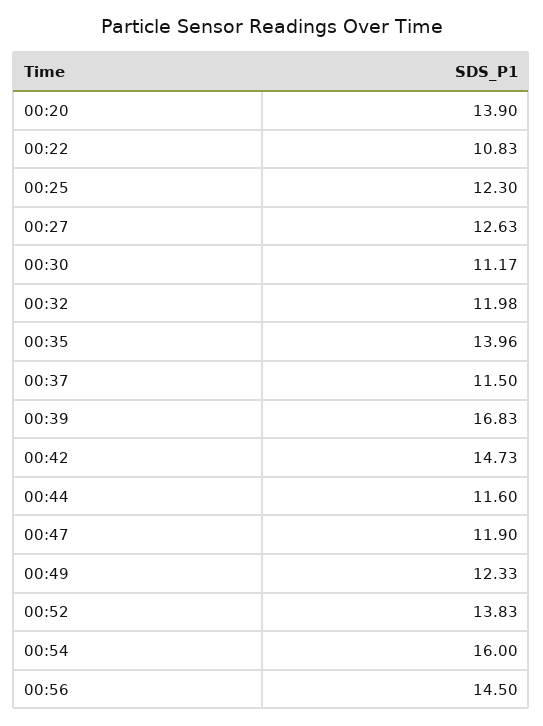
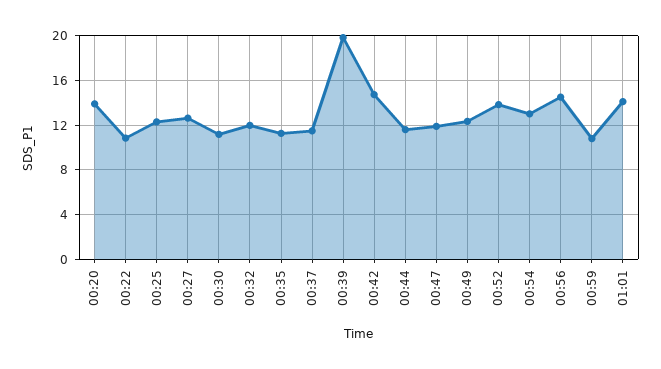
00:35: 13.96 -> 11
00:39: 16.83 -> 20
00:54: 16 -> 13
00:59: none -> 11
01:01: none -> 14

